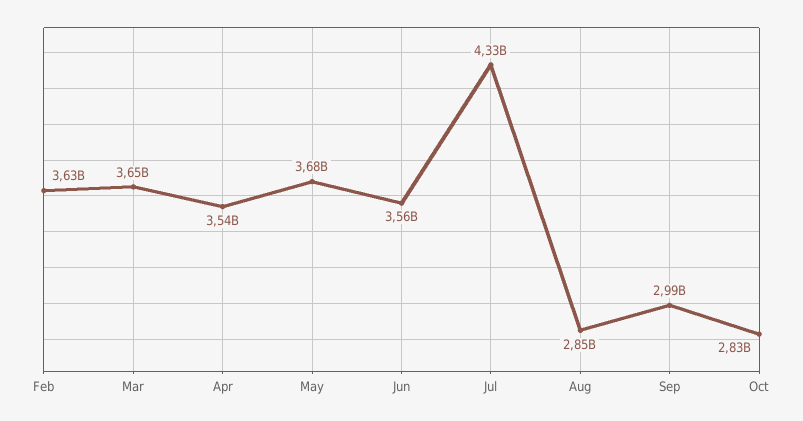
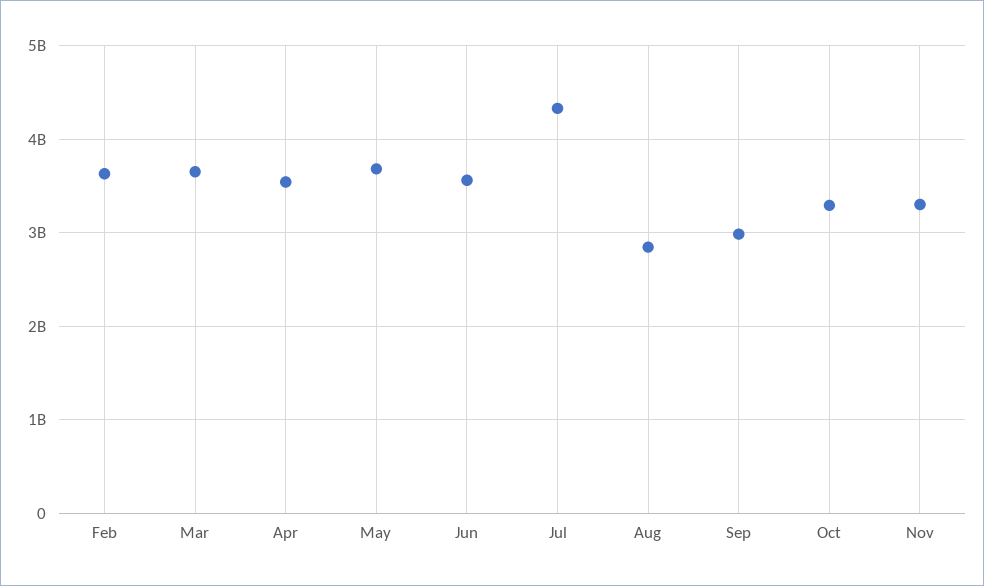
Oct: 2830000000 -> 3300000000
Nov: none -> 3300000000

